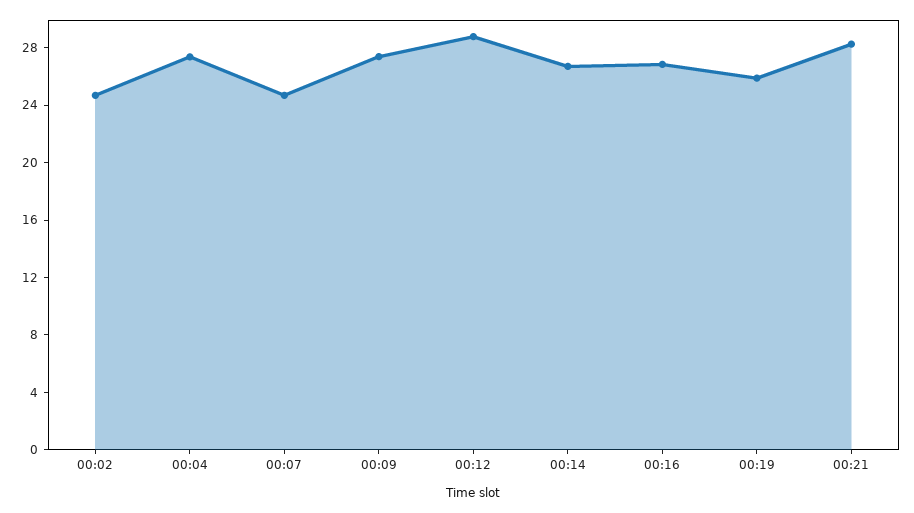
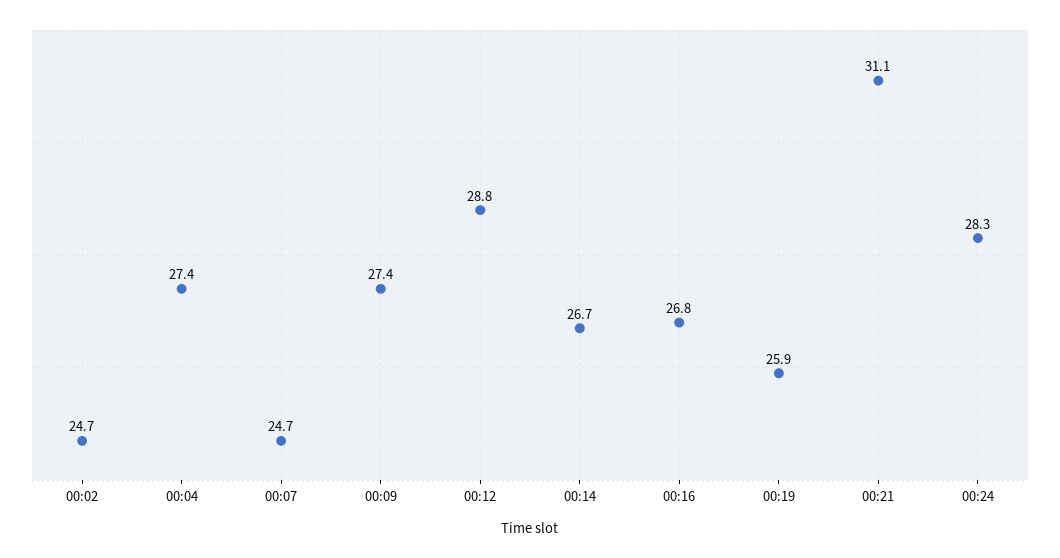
00:21: 28 -> 31.1
00:24: none -> 28.3

